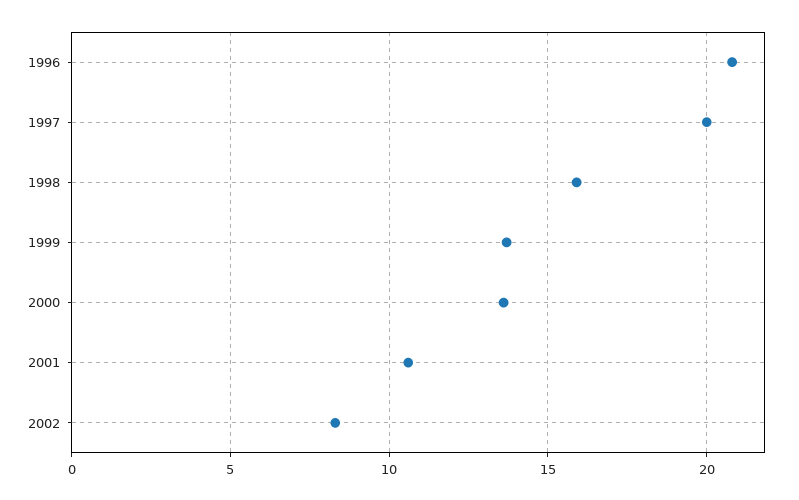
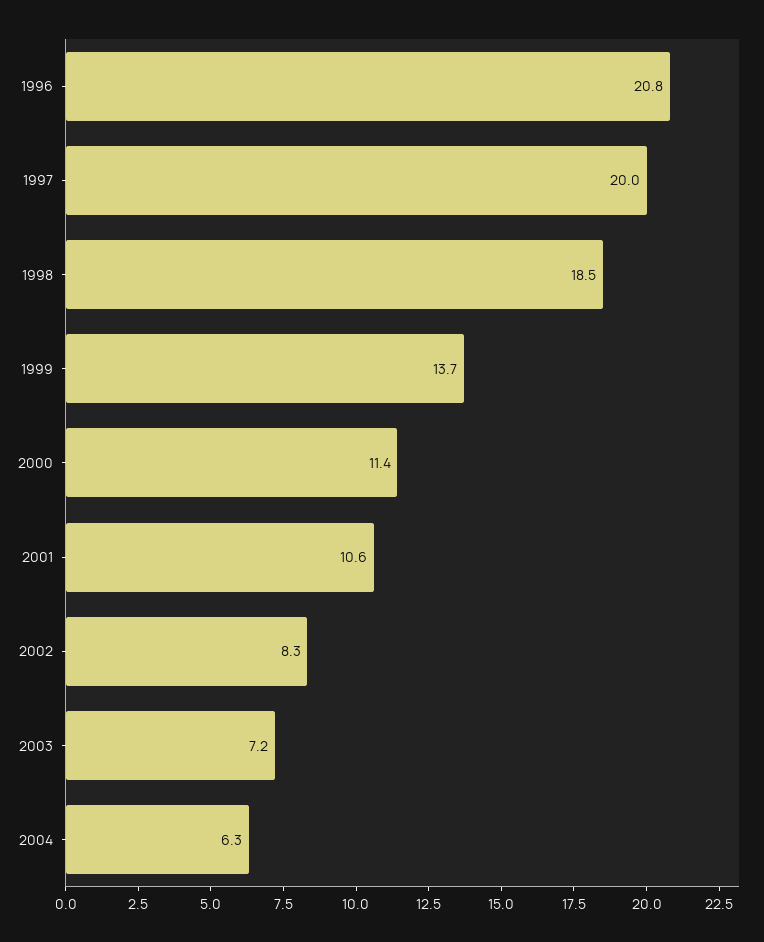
1998: 16 -> 18.5
2000: 13.5 -> 11.4
2003: none -> 7.2
2004: none -> 6.3

